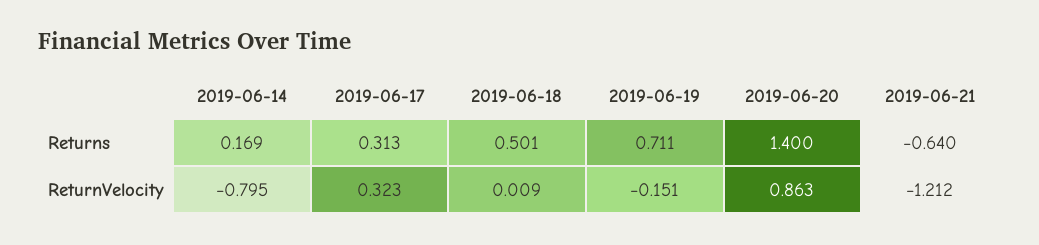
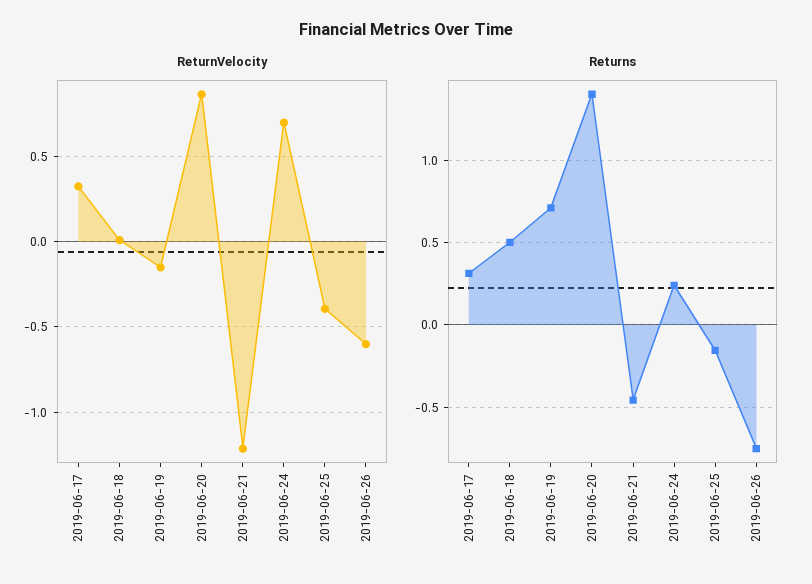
Returns, 2019-06-14: 0.169 -> none
Returns, 2019-06-21: -0.64 -> -0.45
ReturnVelocity, 2019-06-14: -0.795 -> none
ReturnVelocity, 2019-06-24: none -> 0.7
ReturnVelocity, 2019-06-25: none -> -0.4
ReturnVelocity, 2019-06-26: none -> -0.6
Returns, 2019-06-24: none -> 0.25
Returns, 2019-06-25: none -> -0.15
Returns, 2019-06-26: none -> -0.75

